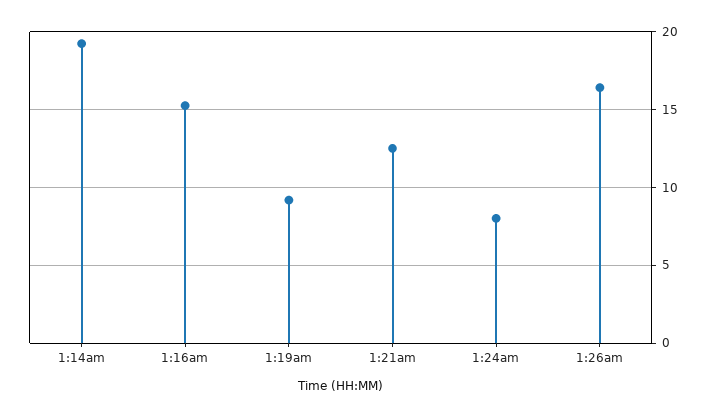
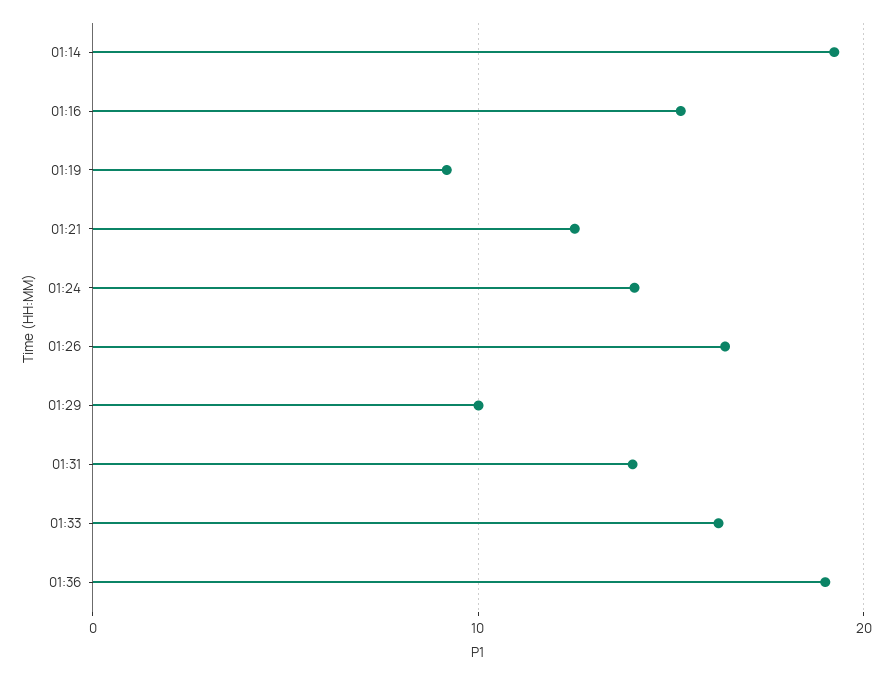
1:24am: 8 -> 14
01:29: none -> 10
01:31: none -> 14
01:33: none -> 16
01:36: none -> 19

